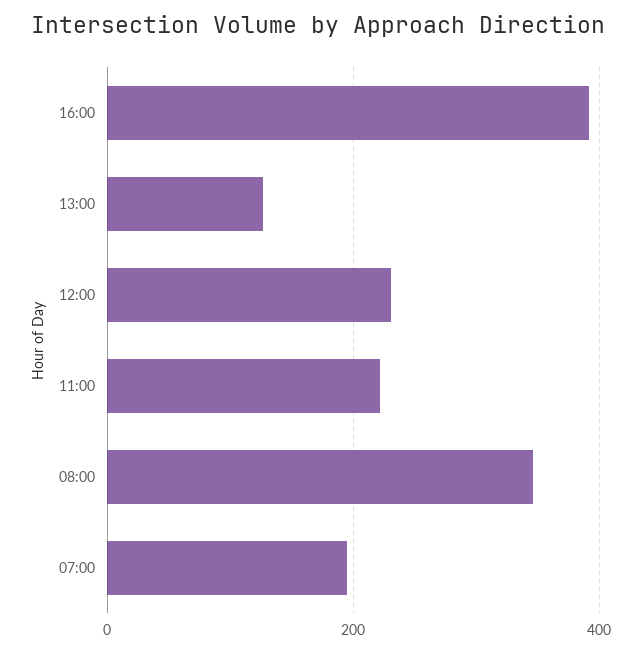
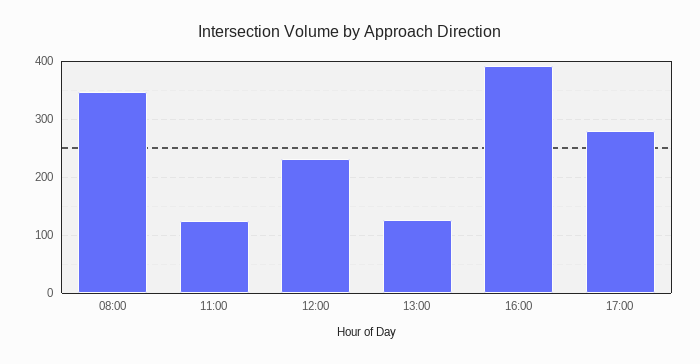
11:00: 220 -> 120
07:00: 200 -> none
17:00: none -> 280

